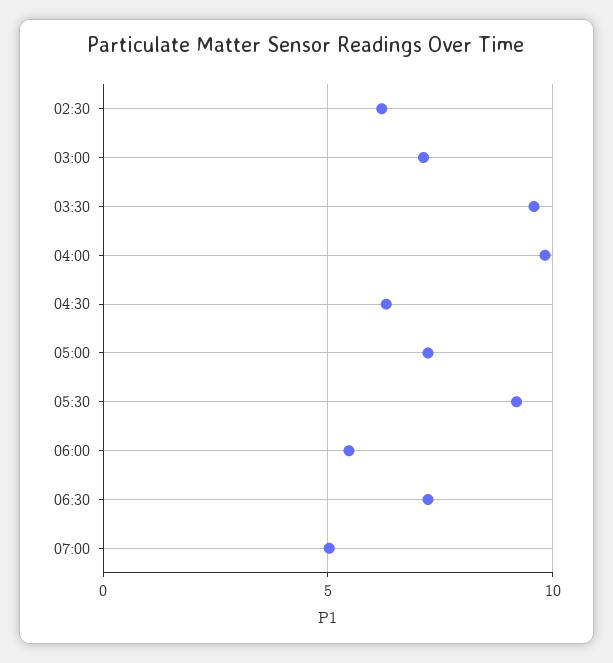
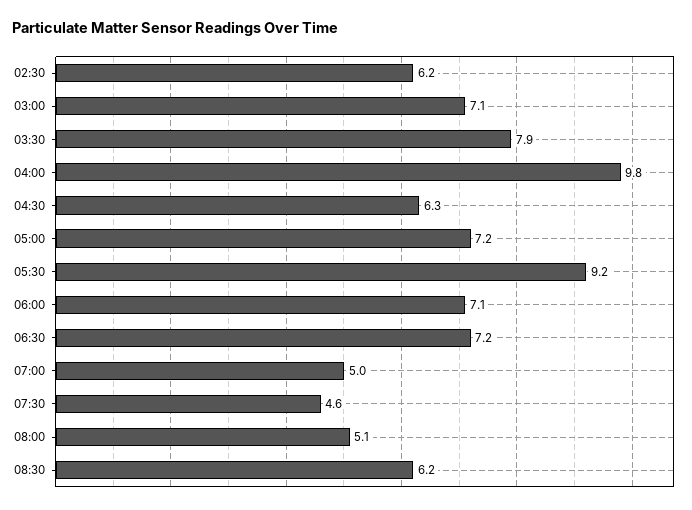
03:30: 9.5 -> 7.9
06:00: 5.5 -> 7.1
07:30: none -> 4.6
08:00: none -> 5.1
08:30: none -> 6.2

